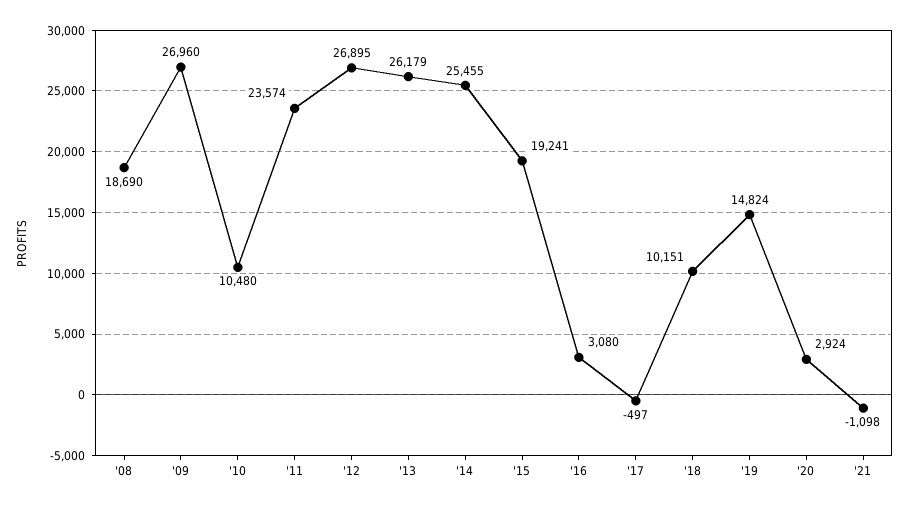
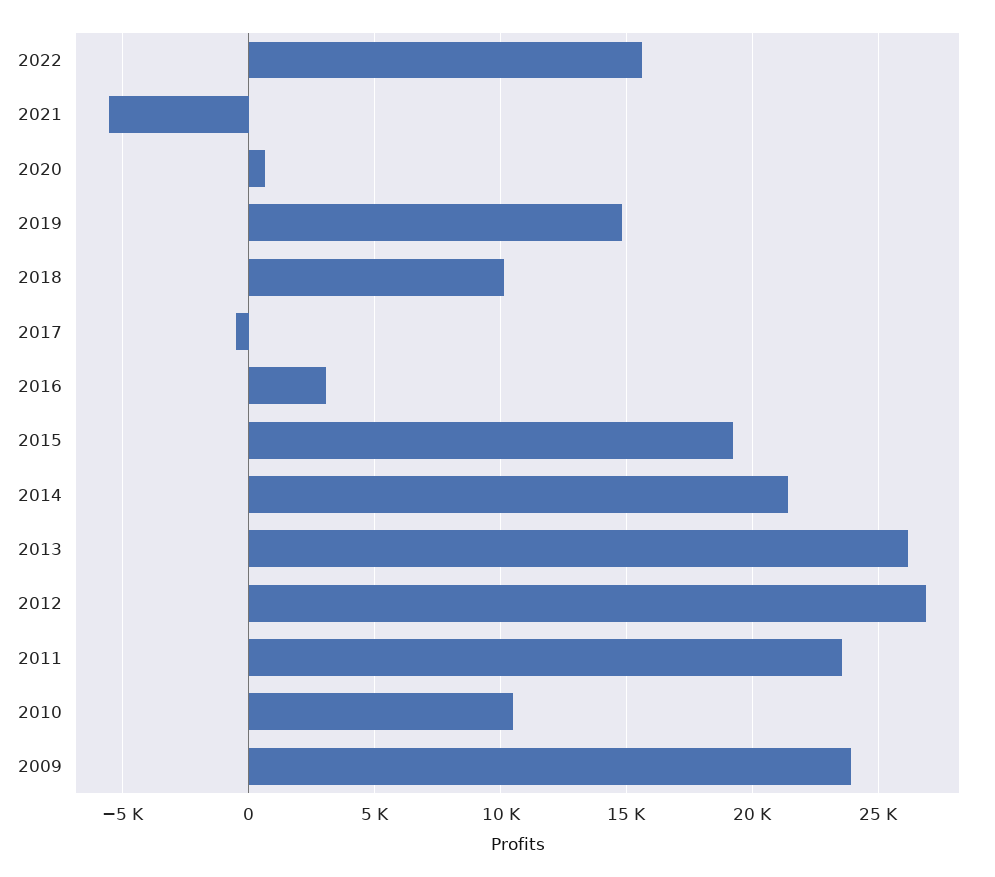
'08: 18690 -> none
'09: 26960 -> 24000
'14: 25455 -> 21500
'20: 2924 -> 500
'21: -1098 -> -5500
2022: none -> 15500

